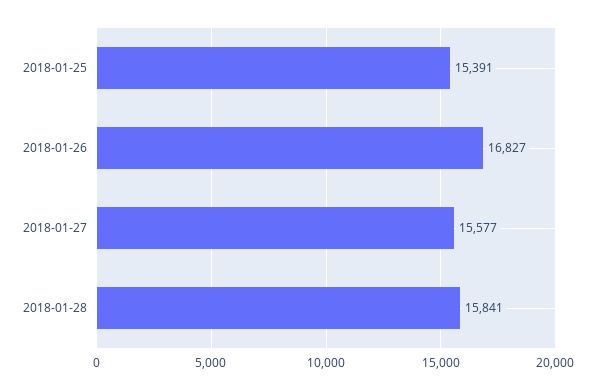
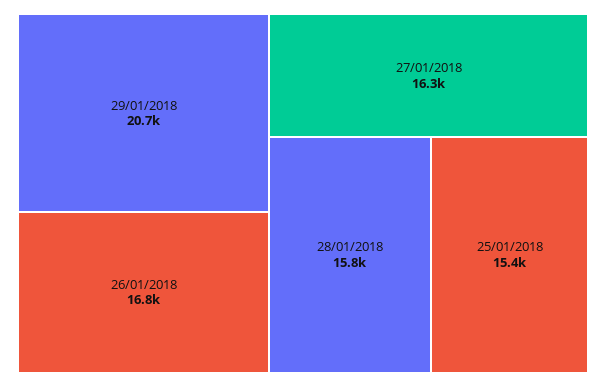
2018-01-27: 15577 -> 16300
29/01/2018: none -> 20700

